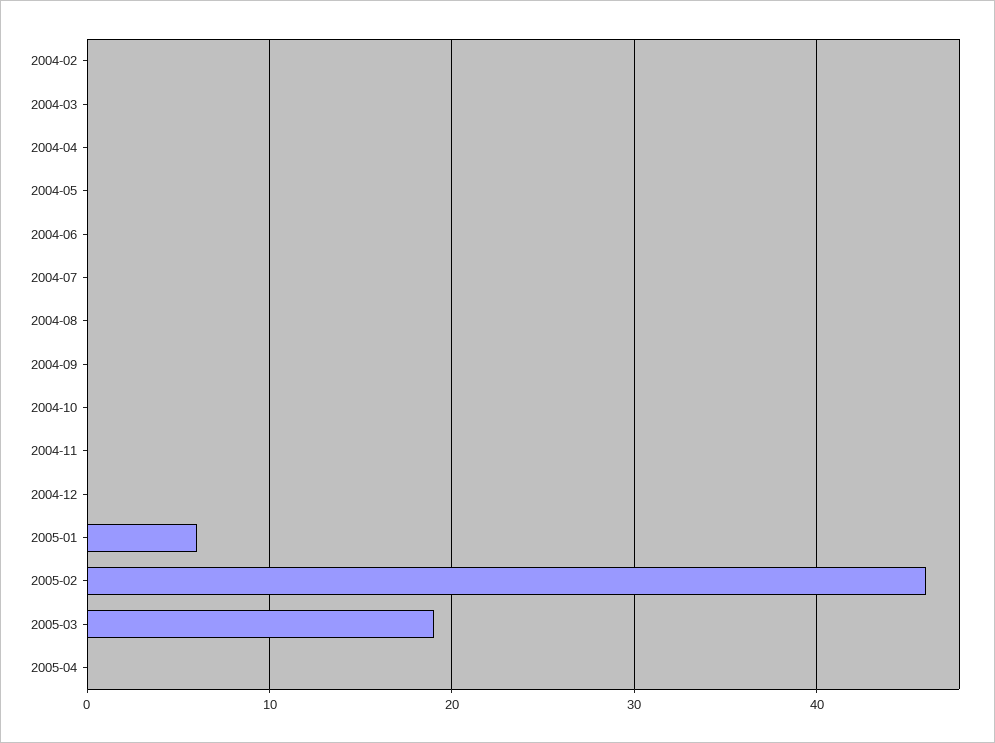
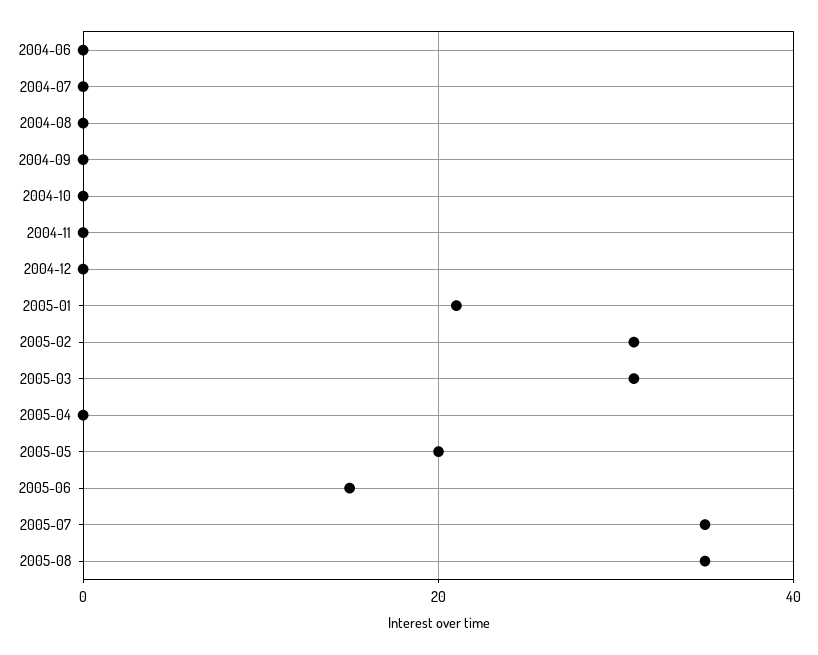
2004-02: 0 -> none
2004-03: 0 -> none
2004-04: 0 -> none
2004-05: 0 -> none
2005-01: 6 -> 20
2005-02: 46 -> 30
2005-03: 19 -> 30
2005-05: none -> 20
2005-06: none -> 15
2005-07: none -> 35
2005-08: none -> 35

